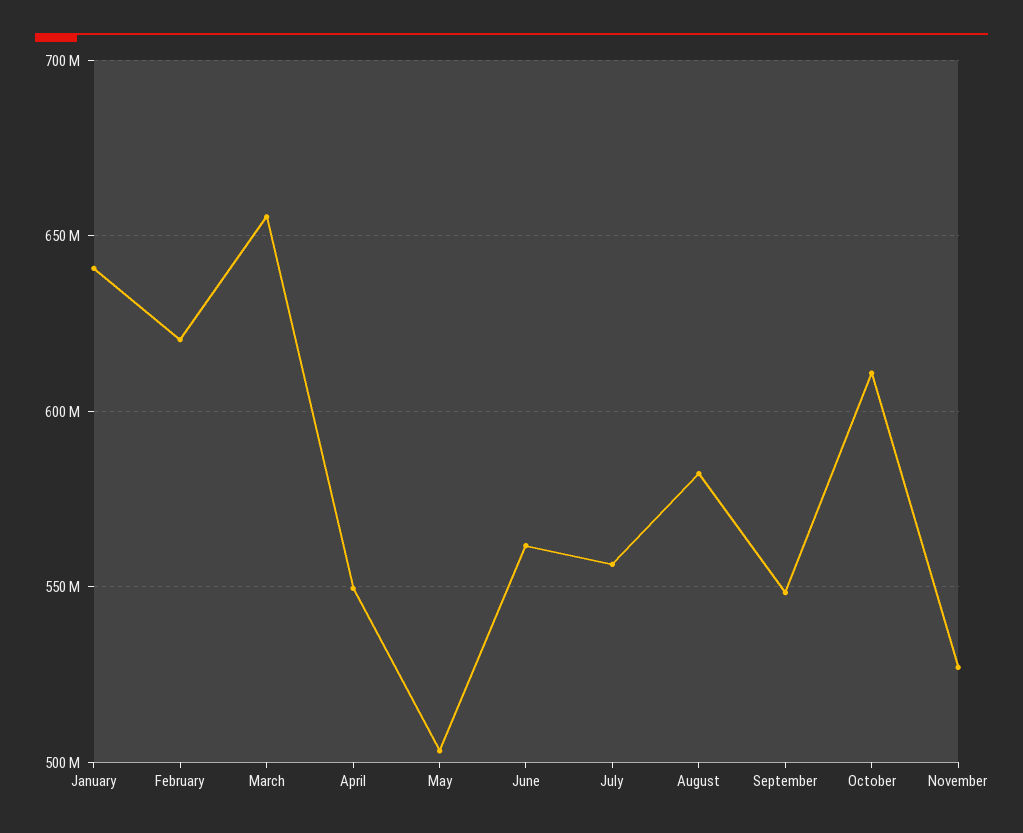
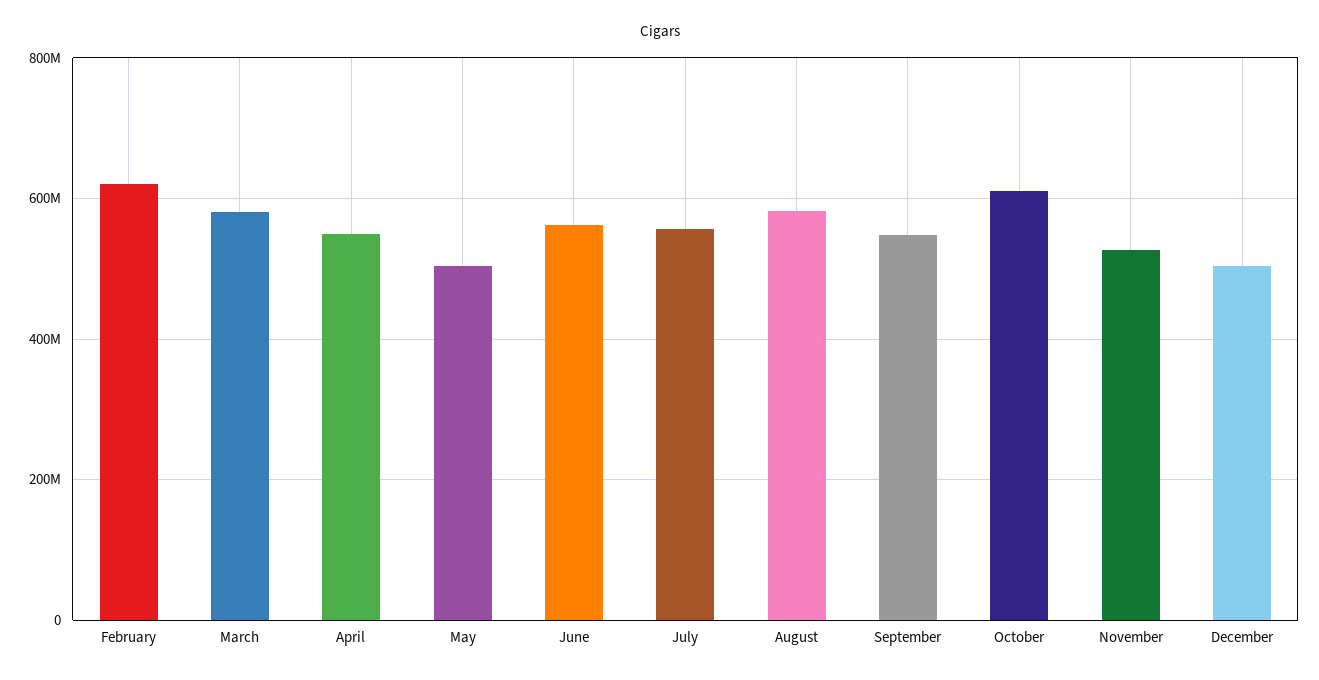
January: 640000000 -> none
March: 655000000 -> 580000000
December: none -> 500000000

